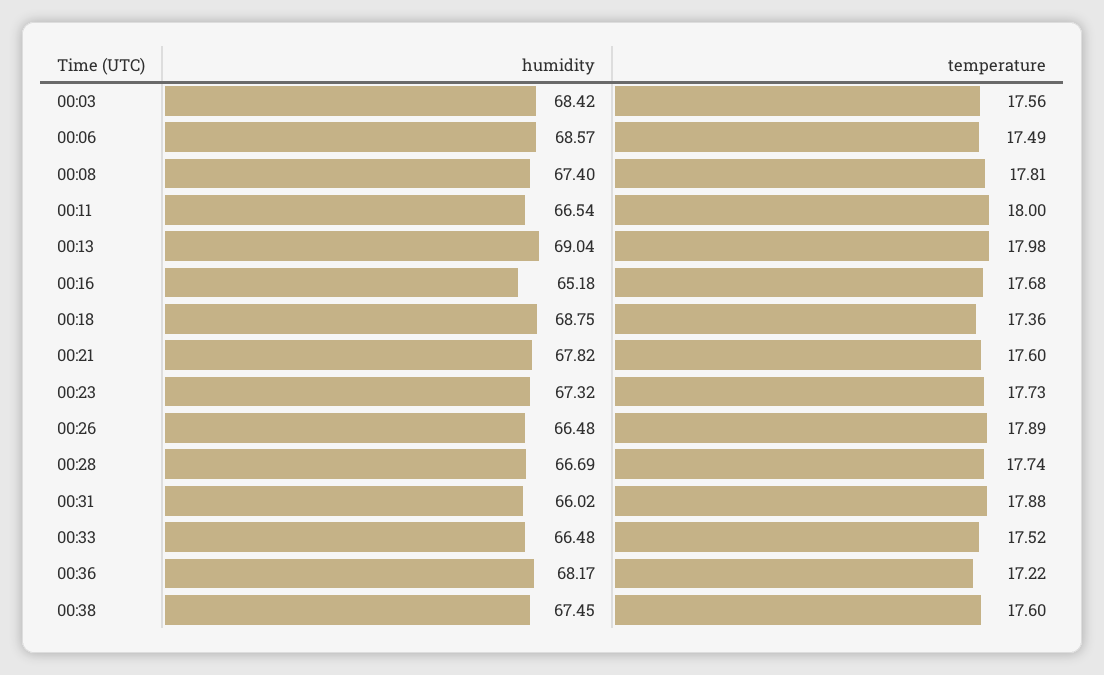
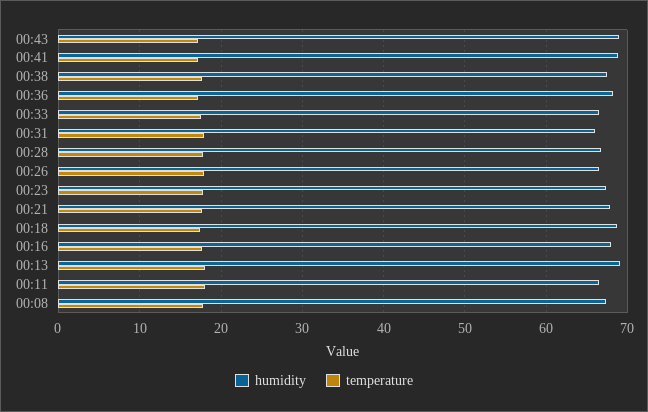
humidity, 00:03: 68.42 -> none
temperature, 00:03: 17.56 -> none
humidity, 00:06: 68.57 -> none
temperature, 00:06: 17.49 -> none
humidity, 00:16: 65.18 -> 68
humidity, 00:43: none -> 69
temperature, 00:43: none -> 17
humidity, 00:41: none -> 69
temperature, 00:41: none -> 17

